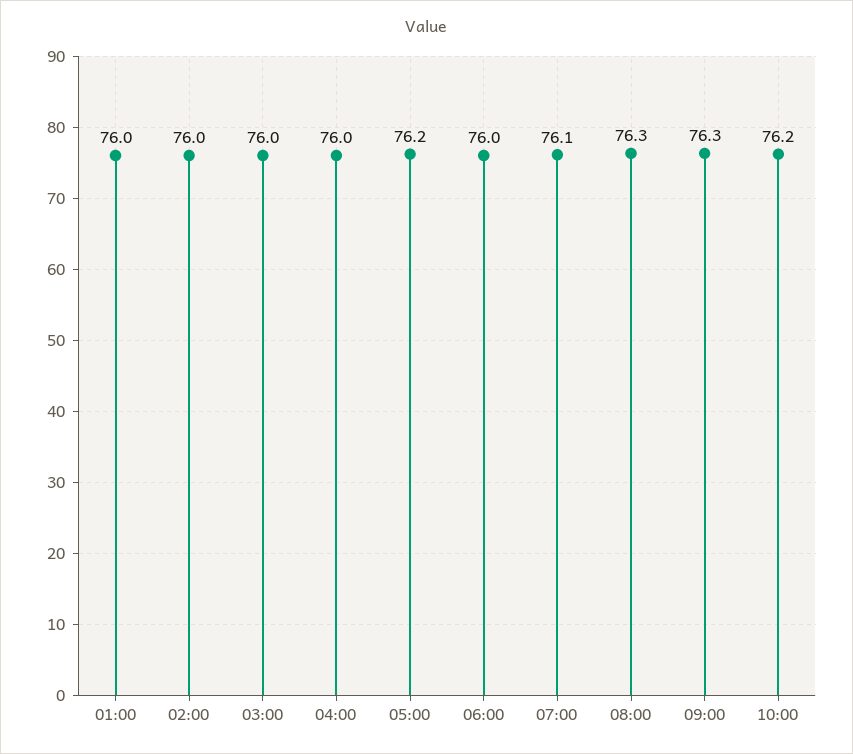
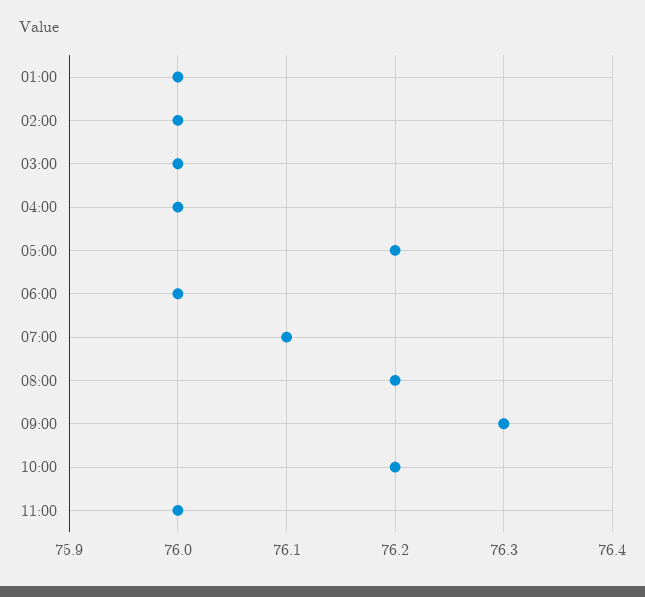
08:00: 76.3 -> 76.2
11:00: none -> 76

